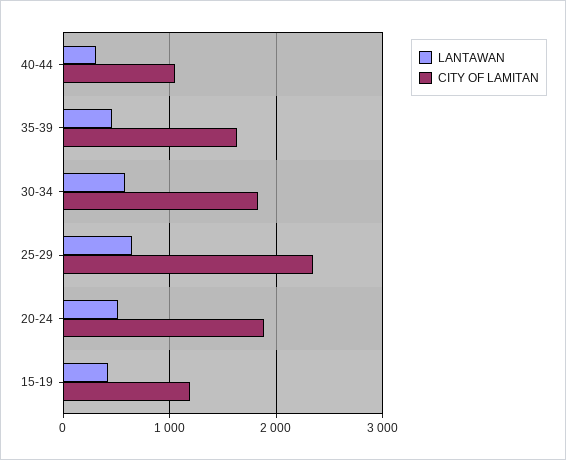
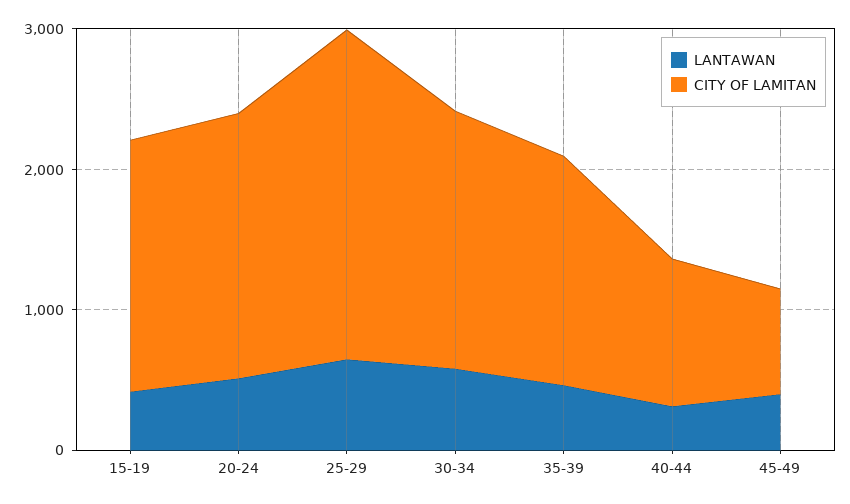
CITY OF LAMITAN, 15-19: 1200 -> 1800
LANTAWAN, 45-49: none -> 400
CITY OF LAMITAN, 45-49: none -> 800

